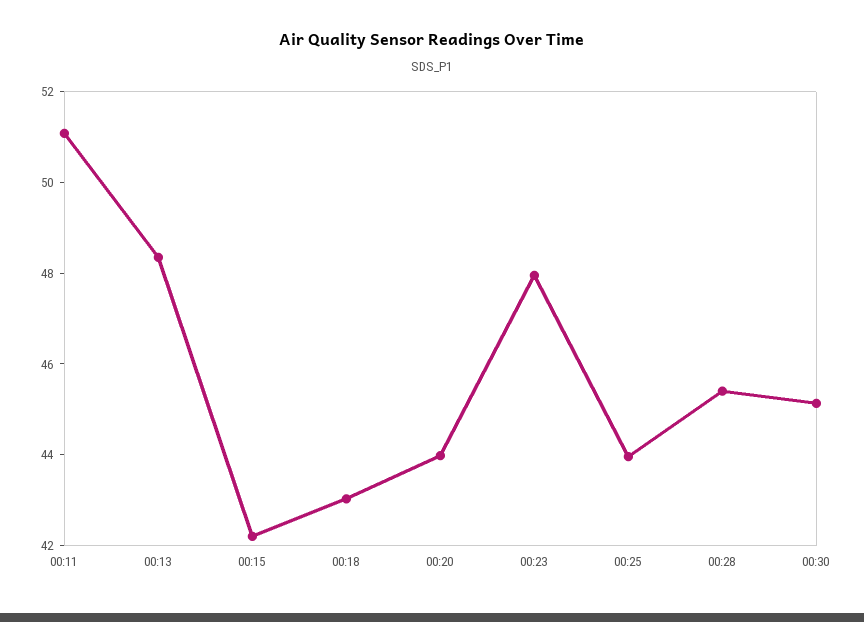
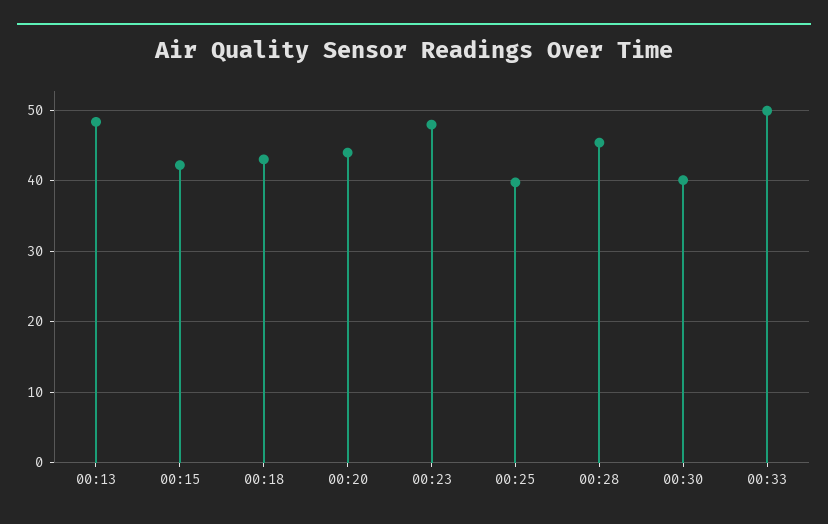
00:11: 51 -> none
00:25: 44 -> 40
00:30: 45 -> 40
00:33: none -> 50

